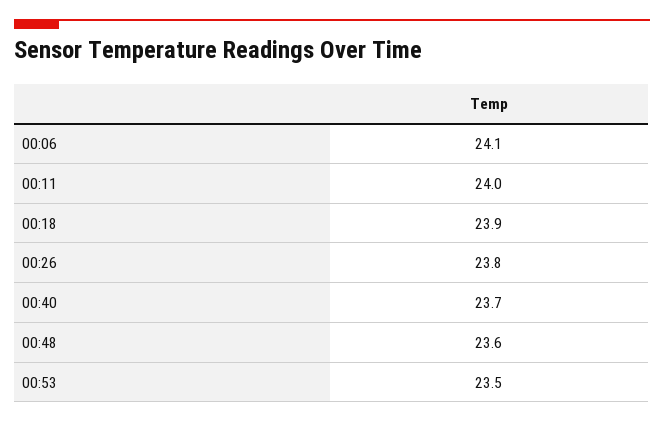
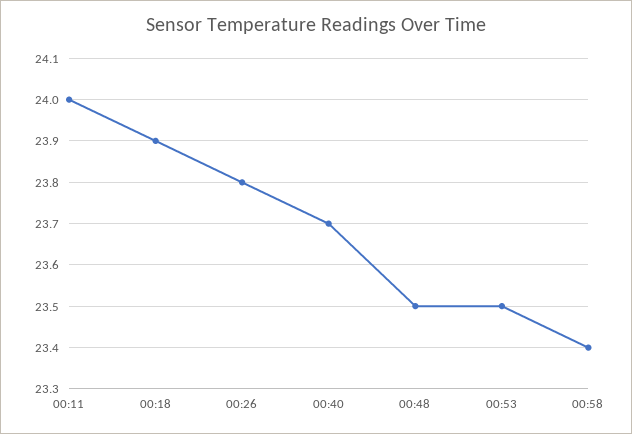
00:06: 24.1 -> none
00:48: 23.6 -> 23.5
00:58: none -> 23.4

